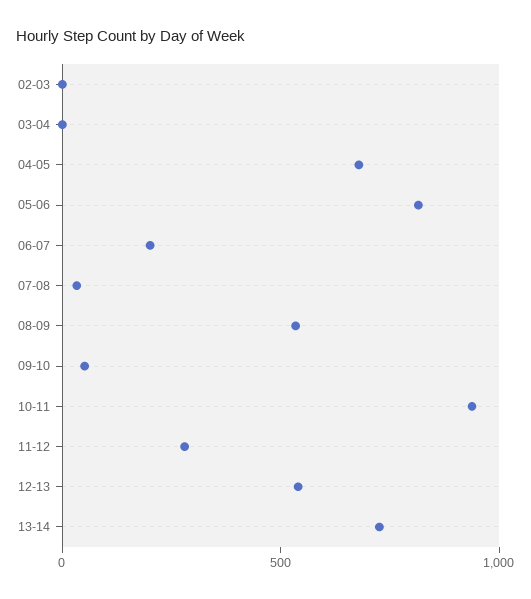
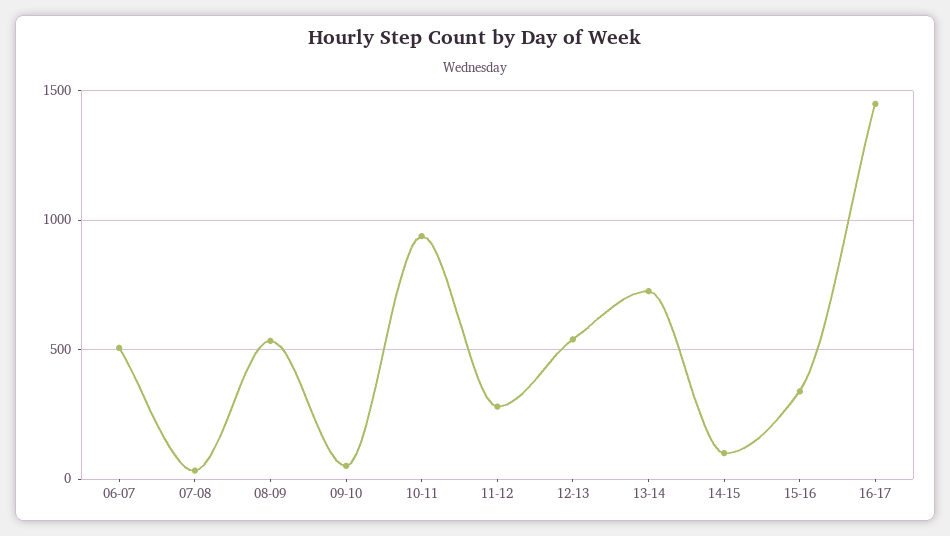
02-03: 0 -> none
03-04: 0 -> none
04-05: 700 -> none
05-06: 800 -> none
06-07: 200 -> 500
14-15: none -> 100
15-16: none -> 350
16-17: none -> 1450

